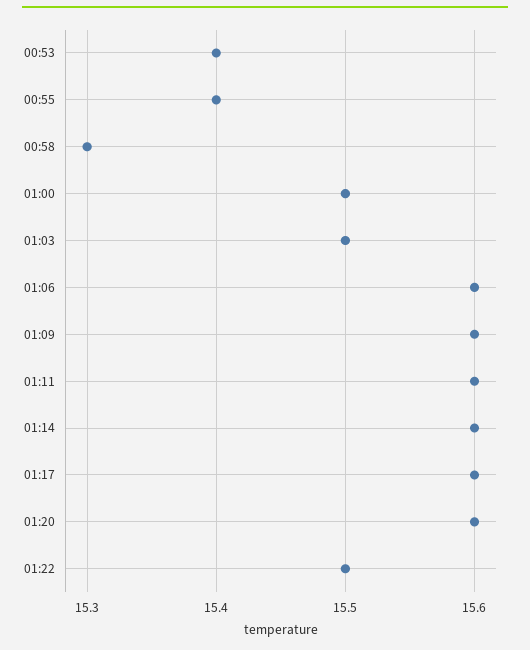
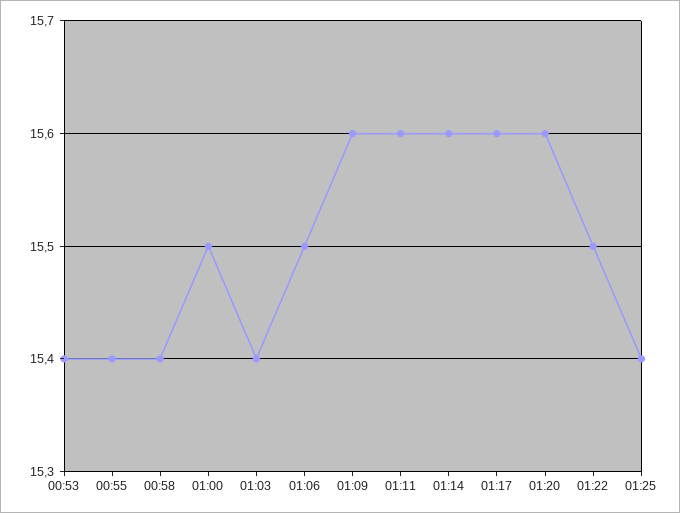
00:58: 15.3 -> 15.4
01:03: 15.5 -> 15.4
01:06: 15.6 -> 15.5
01:25: none -> 15.4

